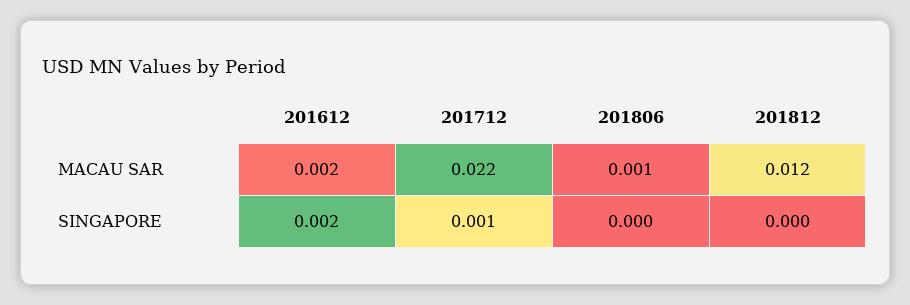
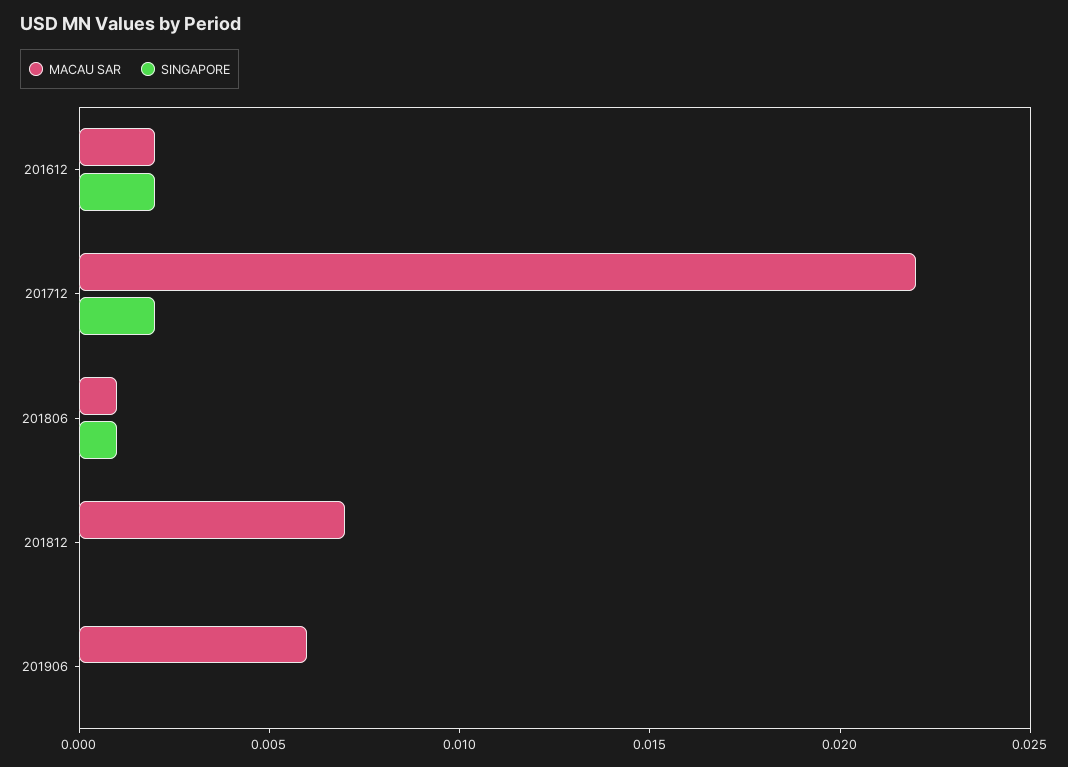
MACAU SAR, 201812: 0.012 -> 0.007
SINGAPORE, 201712: 0.001 -> 0.002
SINGAPORE, 201806: 0 -> 0.001
MACAU SAR, 201906: none -> 0.006
SINGAPORE, 201906: none -> 0

